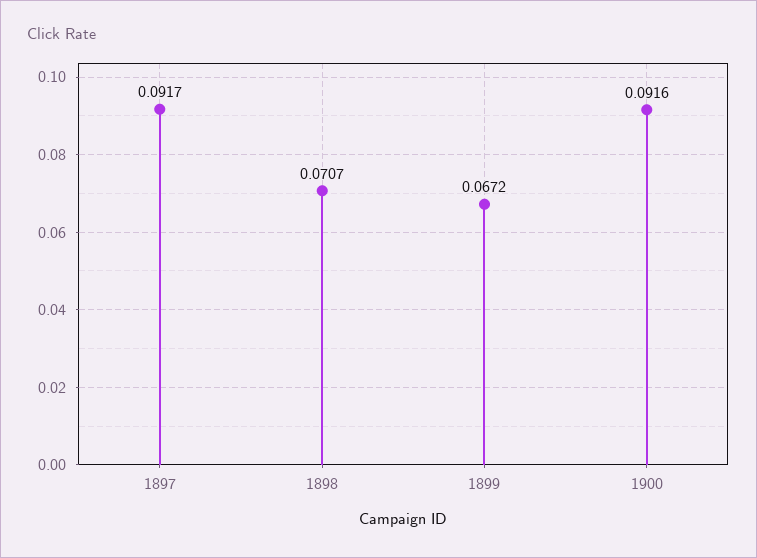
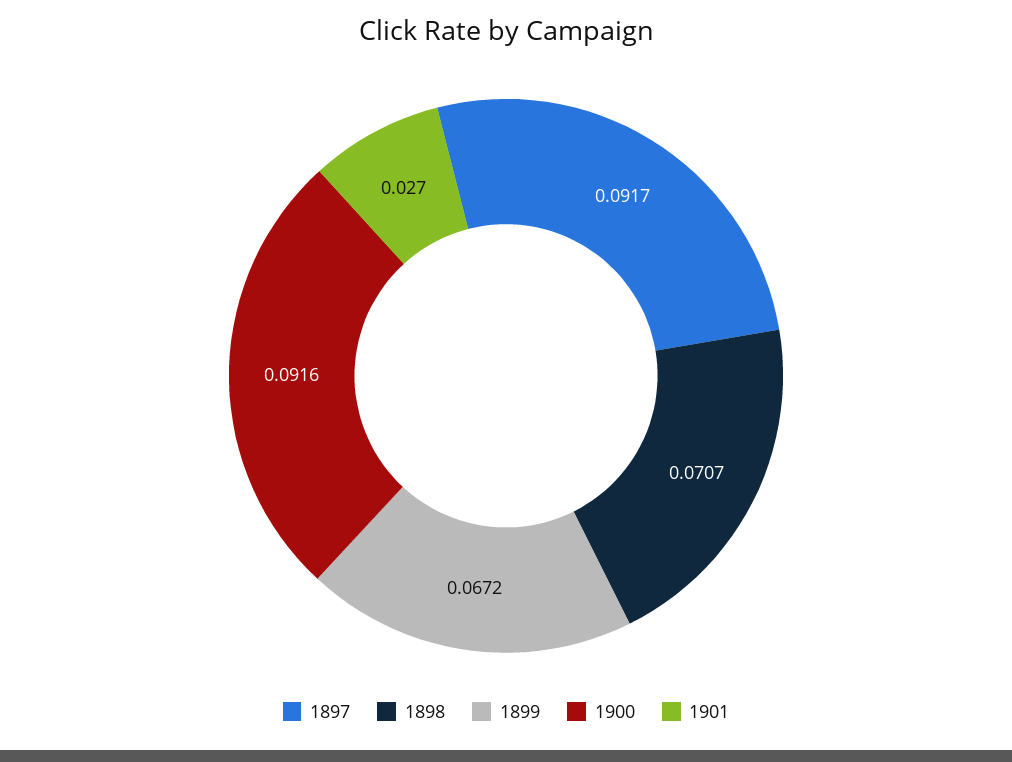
1901: none -> 0.027

